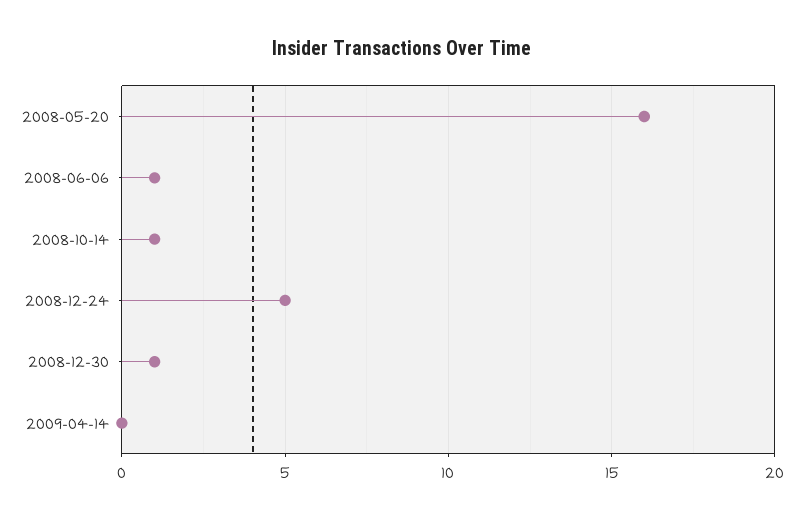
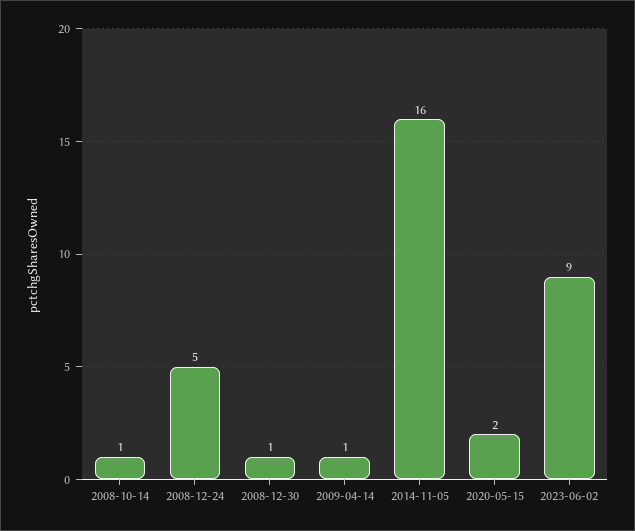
2008-05-20: 16 -> none
2008-06-06: 1 -> none
2009-04-14: 0 -> 1
2014-11-05: none -> 16
2020-05-15: none -> 2
2023-06-02: none -> 9

